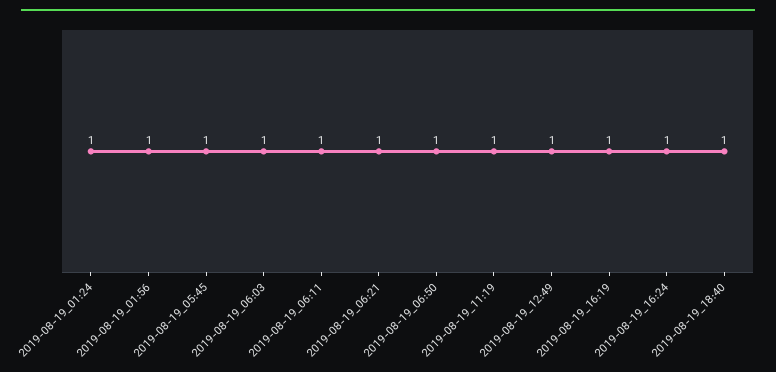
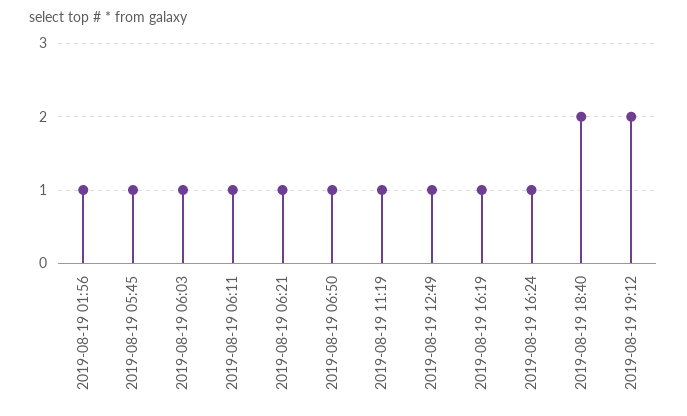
2019-08-19_01:24: 1 -> none
2019-08-19_18:40: 1 -> 2
2019-08-19 19:12: none -> 2

